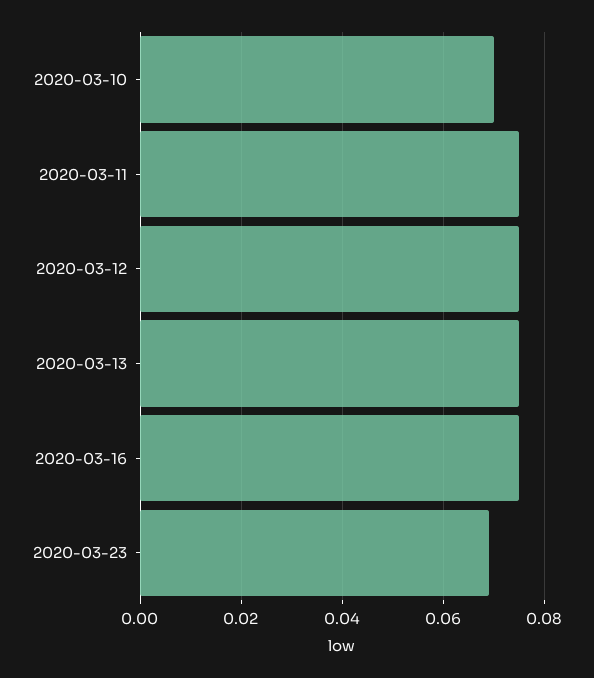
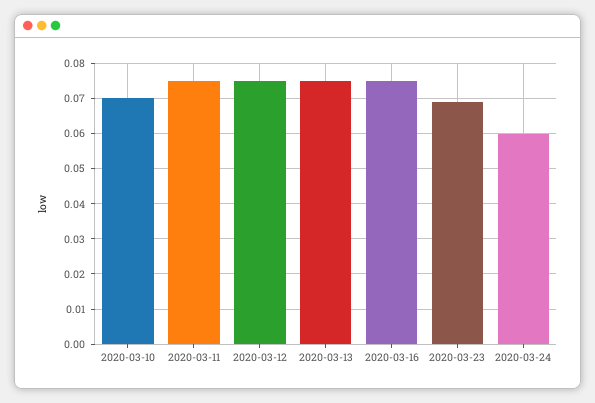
2020-03-24: none -> 0.06

